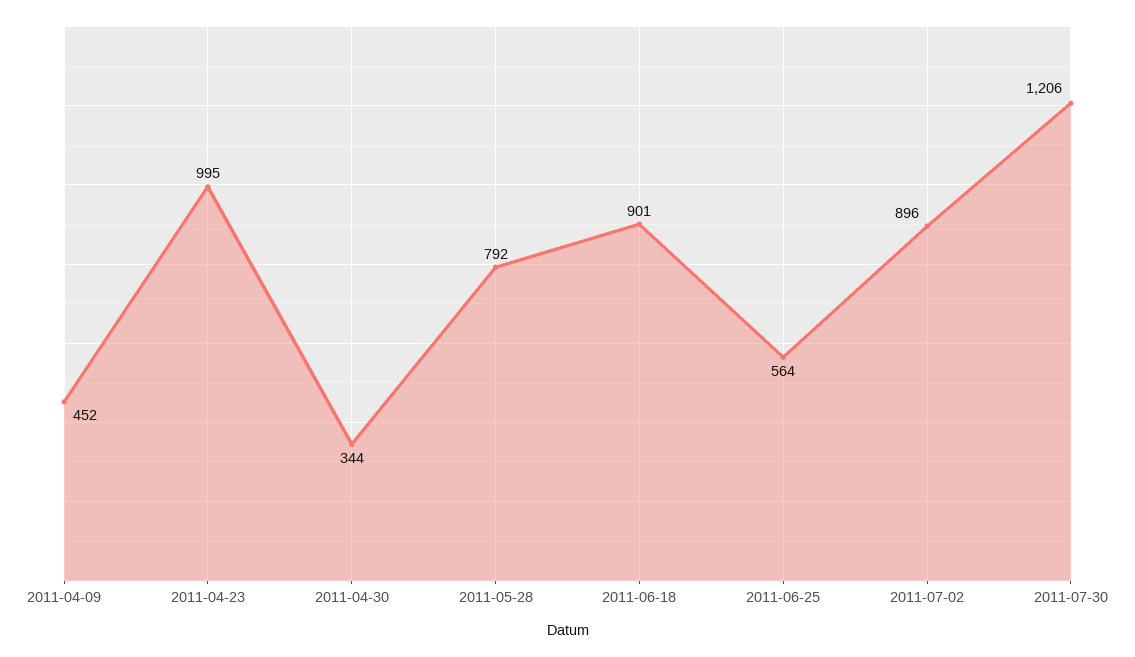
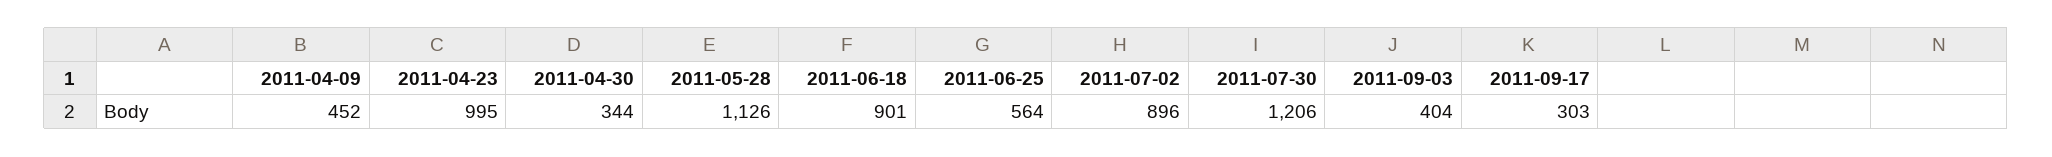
2011-05-28: 792 -> 1126
2011-09-03: none -> 404
2011-09-17: none -> 303

